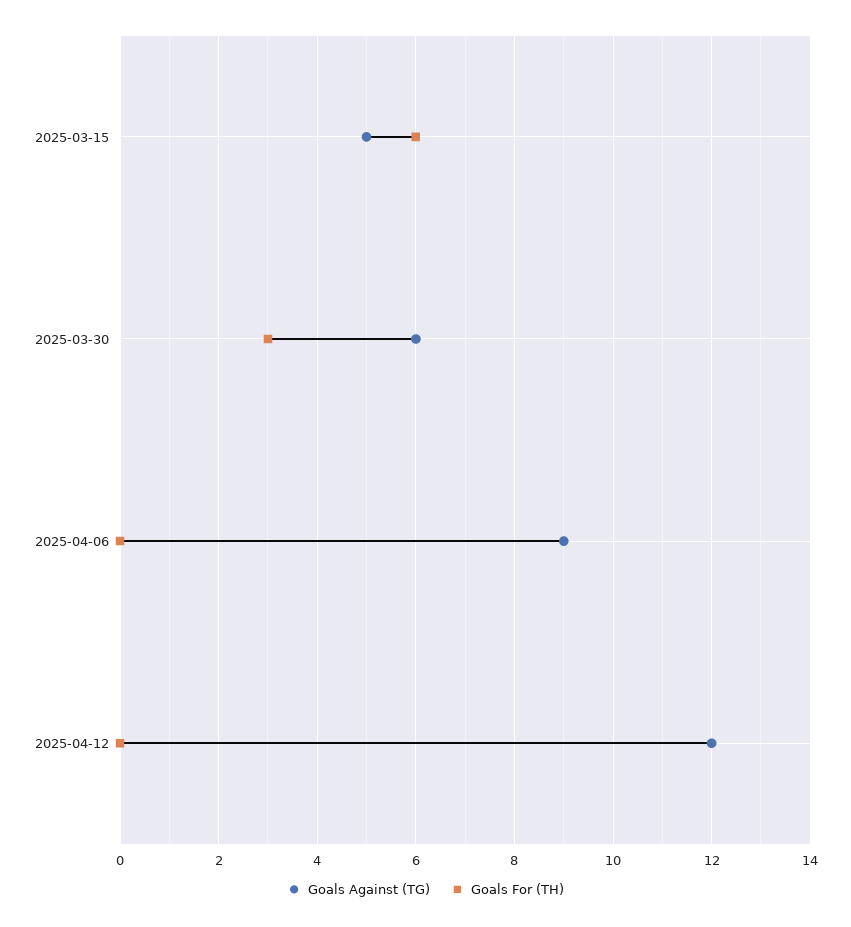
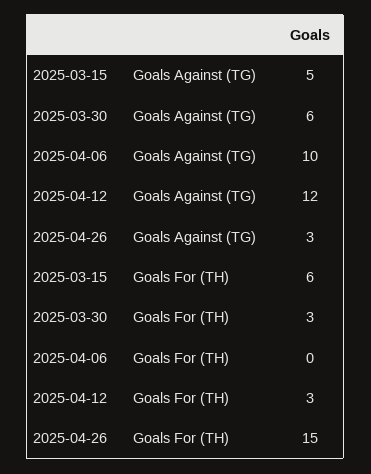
Goals Against (TG), 2025-04-06: 9 -> 10
Goals For (TH), 2025-04-12: 0 -> 3
Goals Against (TG), 2025-04-26: none -> 3
Goals For (TH), 2025-04-26: none -> 15

